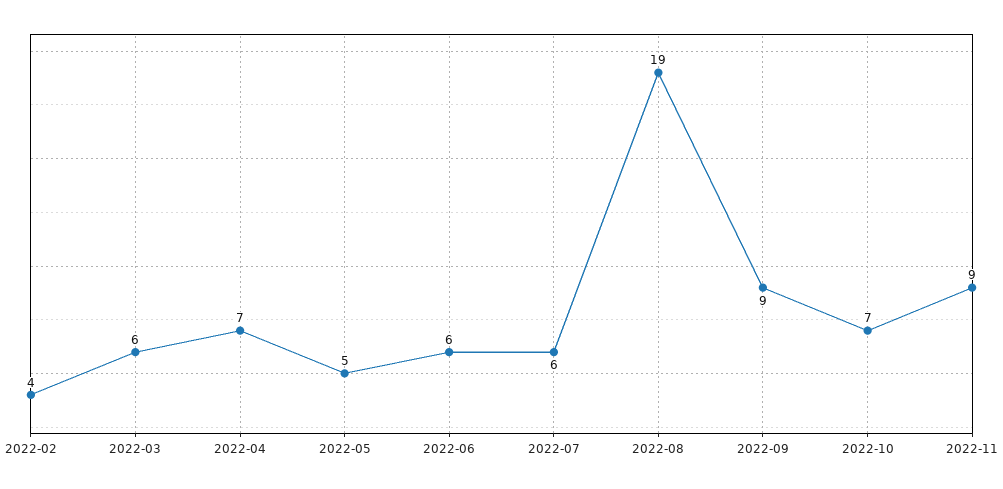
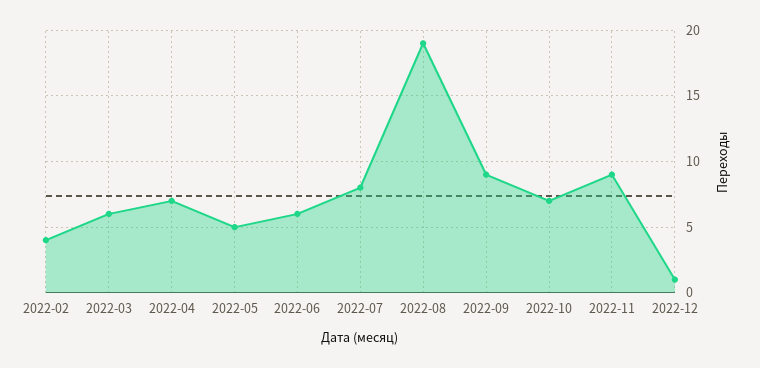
2022-07: 6 -> 8
2022-12: none -> 1

